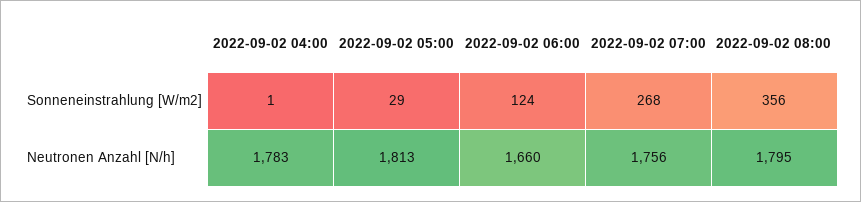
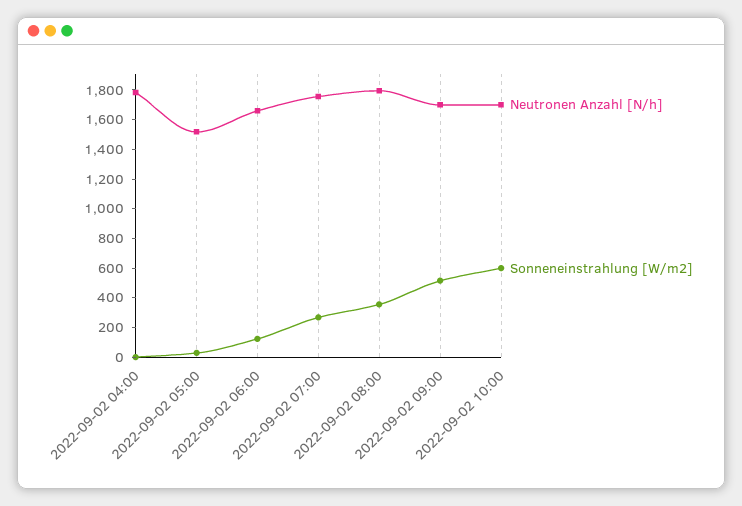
Neutronen Anzahl [N/h], 2022-09-02 05:00: 1813 -> 1500
Neutronen Anzahl [N/h], 2022-09-02 09:00: none -> 1700
Sonneneinstrahlung [W/m2], 2022-09-02 09:00: none -> 500
Neutronen Anzahl [N/h], 2022-09-02 10:00: none -> 1700
Sonneneinstrahlung [W/m2], 2022-09-02 10:00: none -> 600

